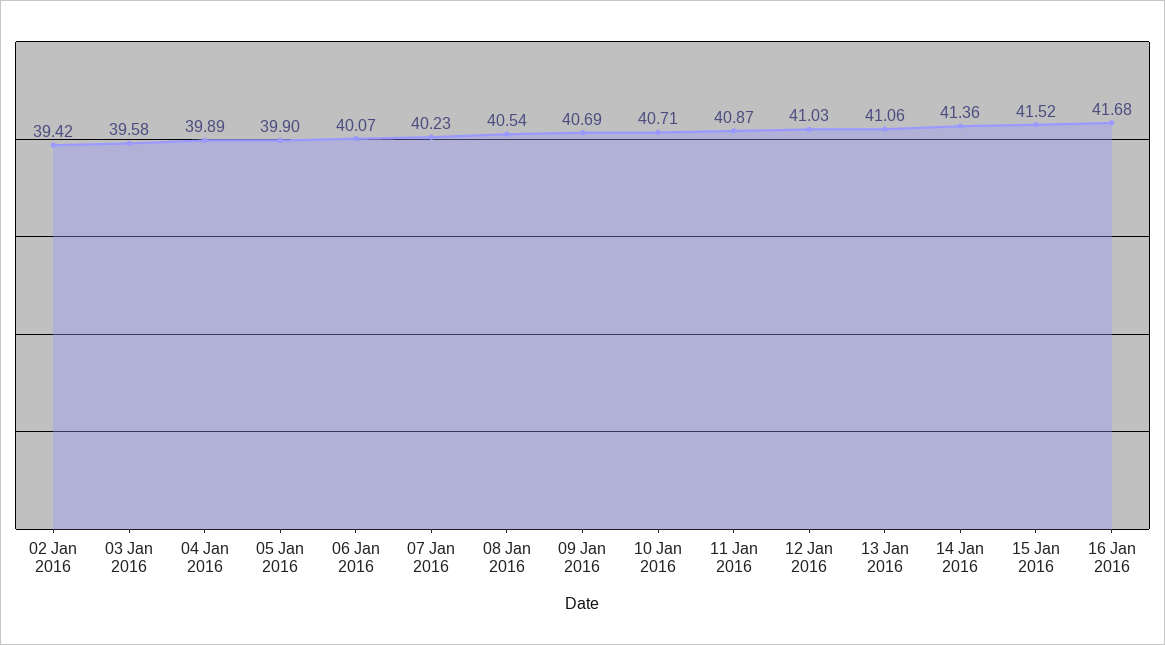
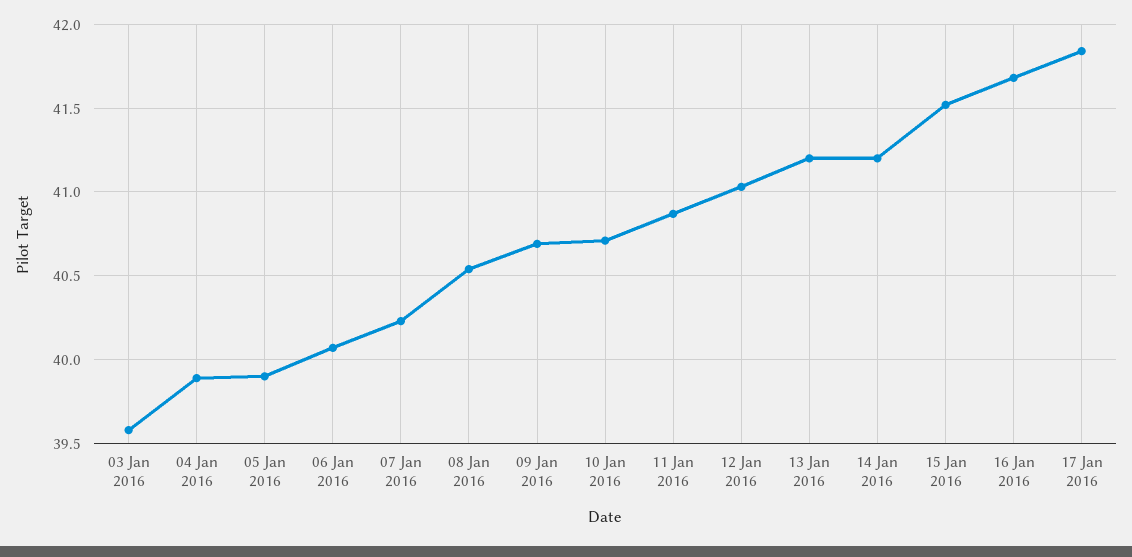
02 Jan 2016: 39.42 -> none
13 Jan 2016: 41.06 -> 41.2
14 Jan 2016: 41.36 -> 41.2
17 Jan 2016: none -> 41.85

